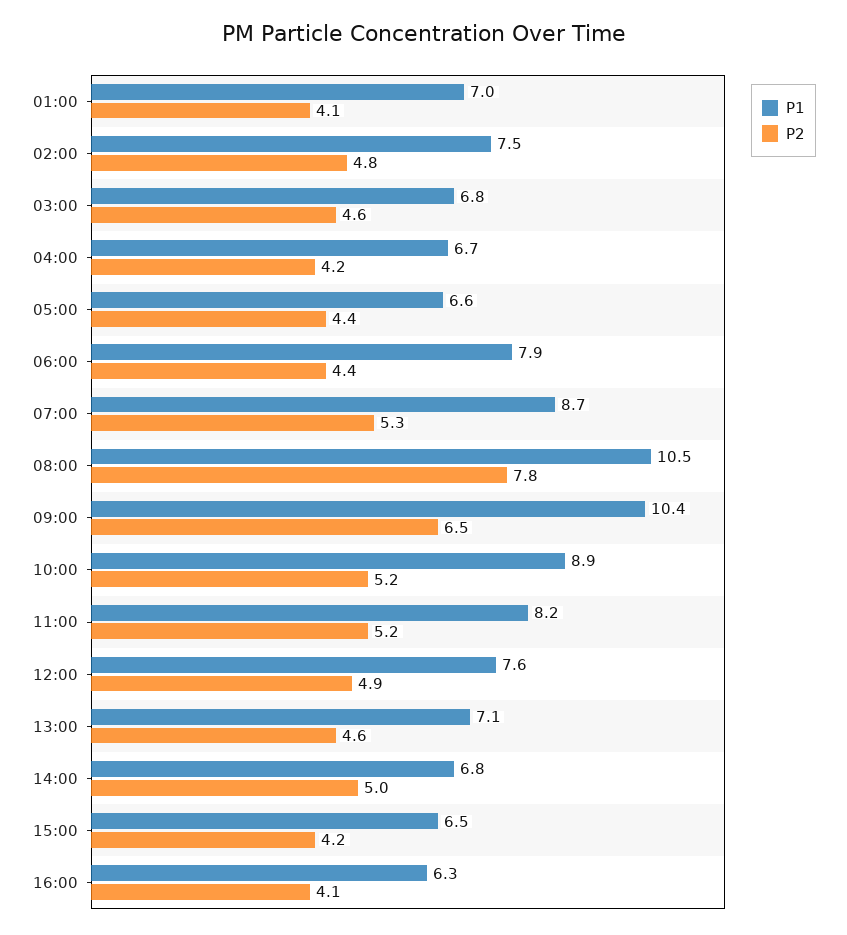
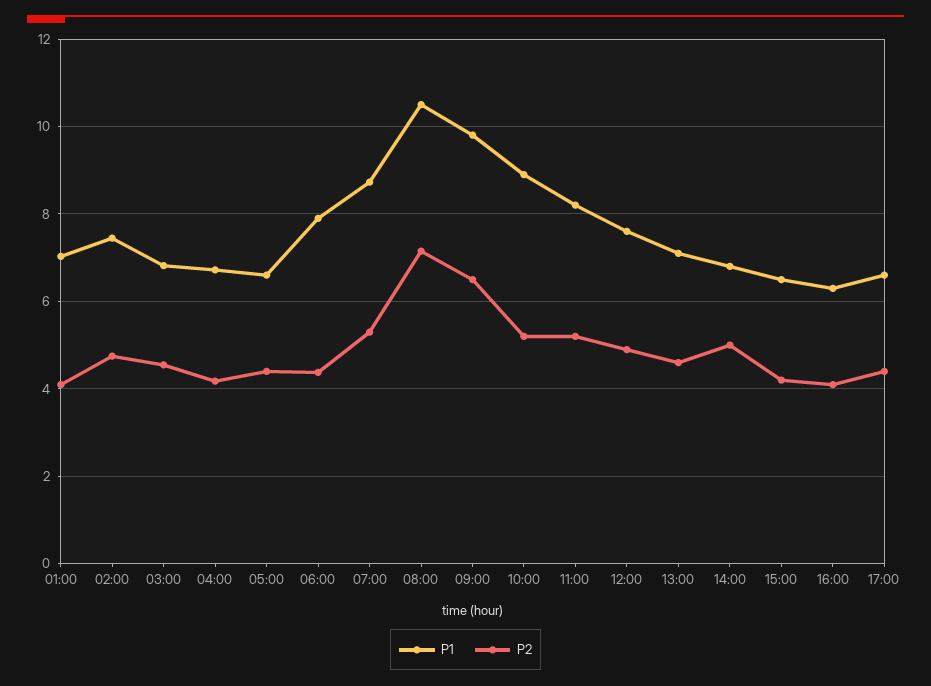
P2, 08:00: 7.8 -> 7.2
P1, 09:00: 10.4 -> 9.8
P1, 17:00: none -> 6.6
P2, 17:00: none -> 4.4

